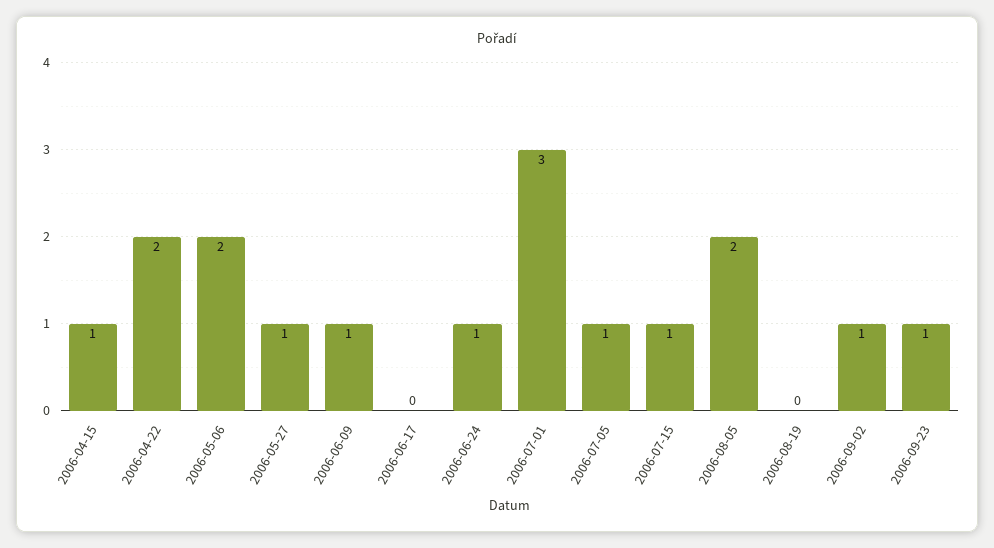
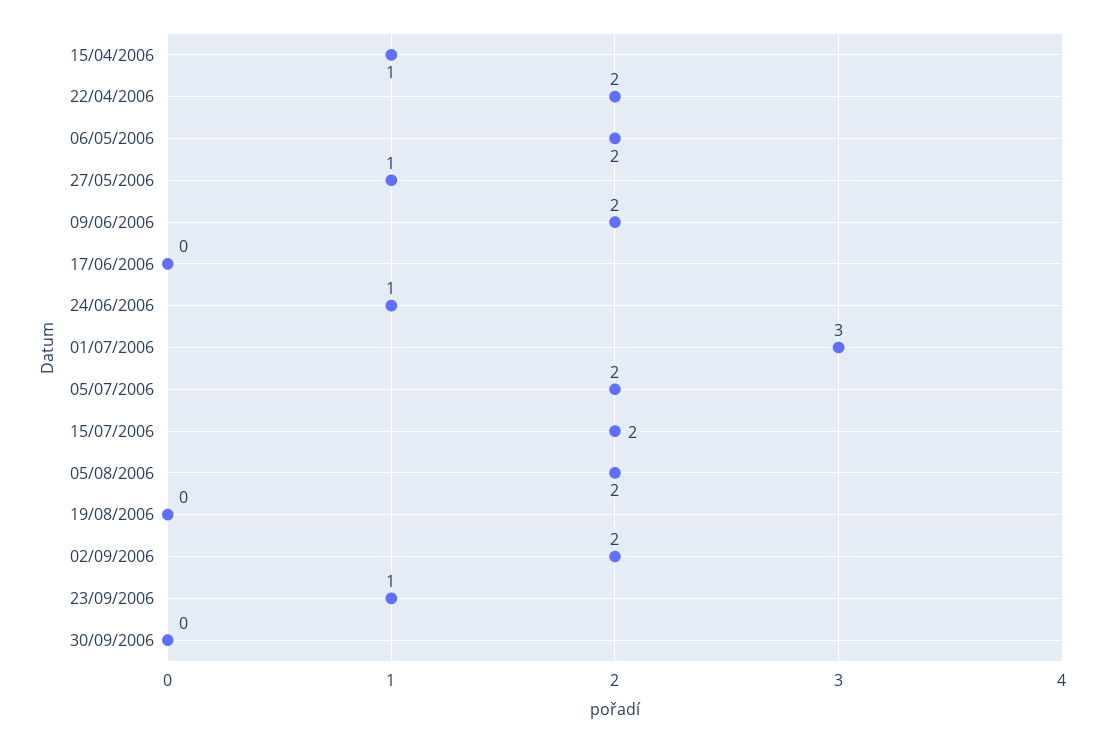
2006-06-09: 1 -> 2
2006-07-05: 1 -> 2
2006-07-15: 1 -> 2
2006-09-02: 1 -> 2
30/09/2006: none -> 0

